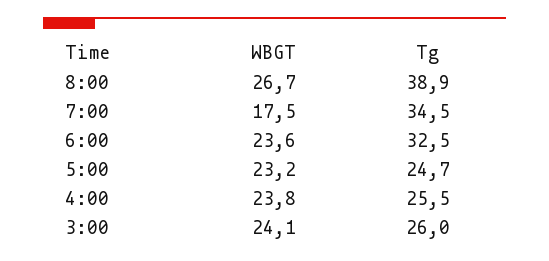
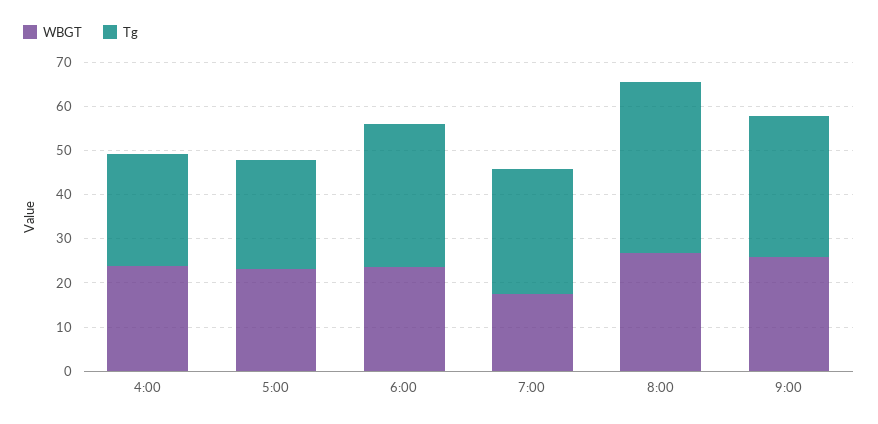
Tg, 7:00: 34.5 -> 28
WBGT, 3:00: 24.1 -> none
Tg, 3:00: 26 -> none
WBGT, 9:00: none -> 26
Tg, 9:00: none -> 32

